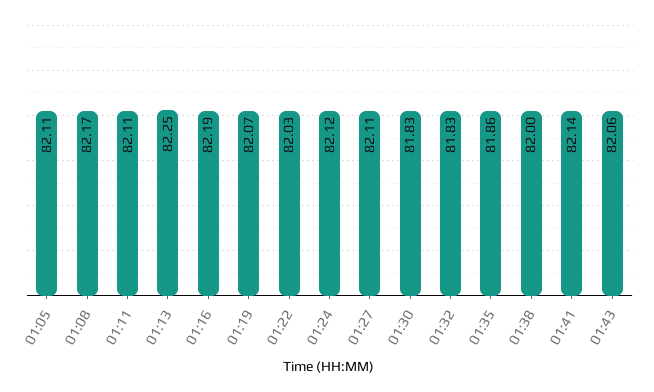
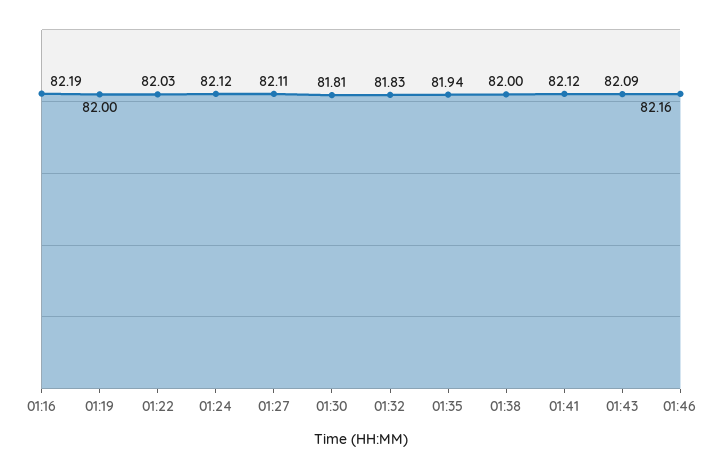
01:05: 82.11 -> none
01:08: 82.17 -> none
01:11: 82.11 -> none
01:13: 82.25 -> none
01:19: 82.07 -> 82
01:30: 81.83 -> 81.81
01:35: 81.86 -> 81.94
01:41: 82.14 -> 82.12
01:43: 82.06 -> 82.09
01:46: none -> 82.16

